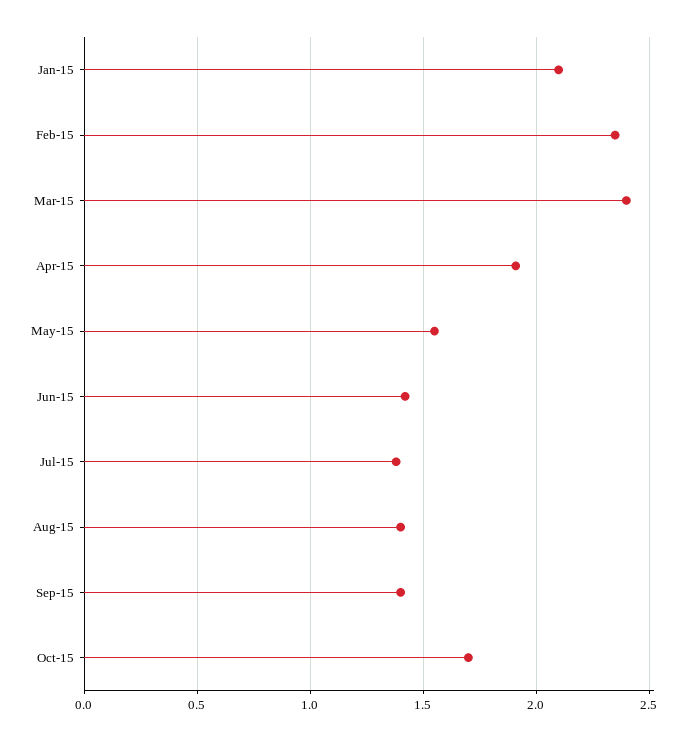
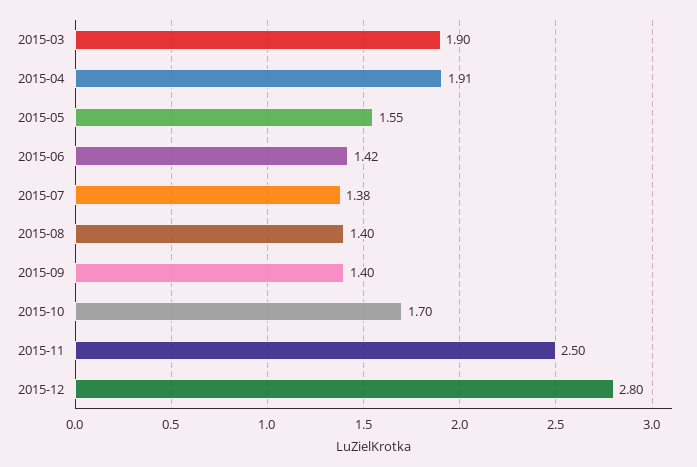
Jan-15: 2.1 -> none
Feb-15: 2.35 -> none
Mar-15: 2.4 -> 1.9
2015-11: none -> 2.5
2015-12: none -> 2.8

